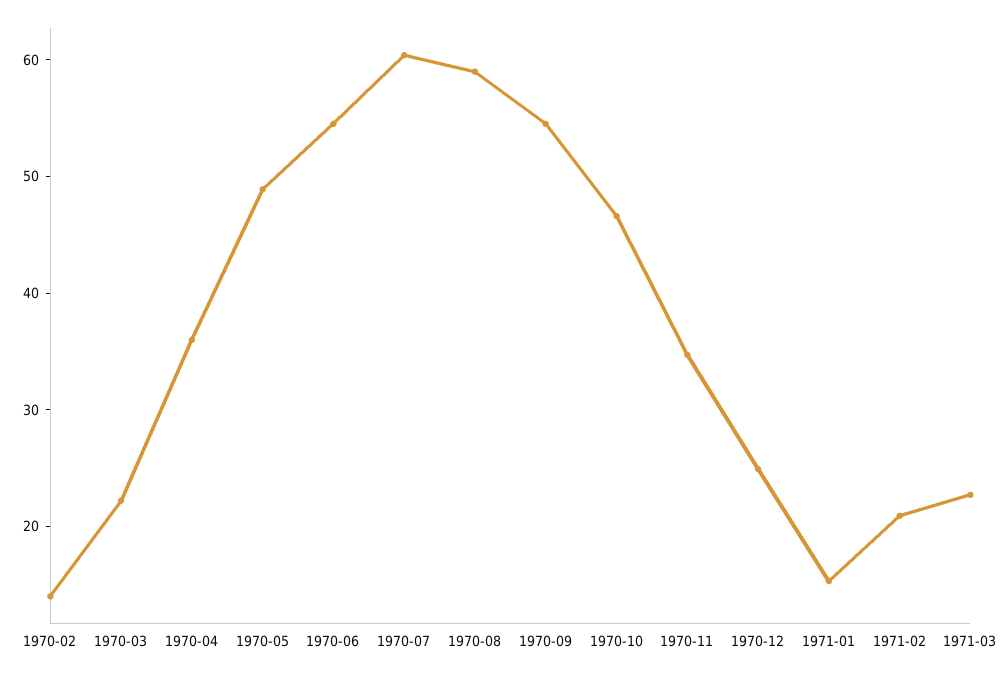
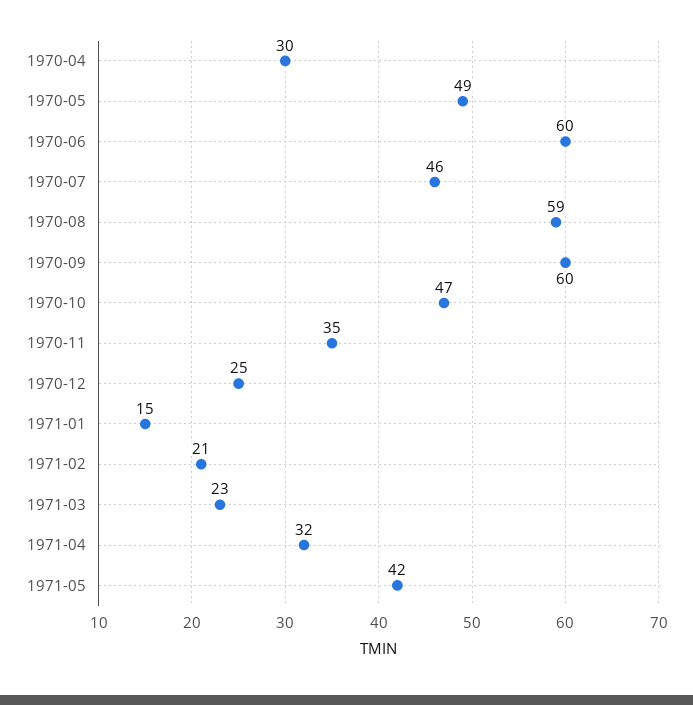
1970-02: 14 -> none
1970-03: 22 -> none
1970-04: 36 -> 30
1970-06: 54 -> 60
1970-07: 60 -> 46
1970-09: 54 -> 60
1971-04: none -> 32
1971-05: none -> 42

